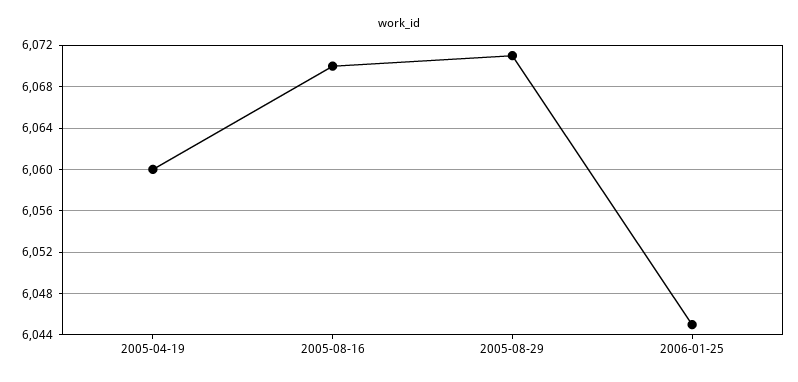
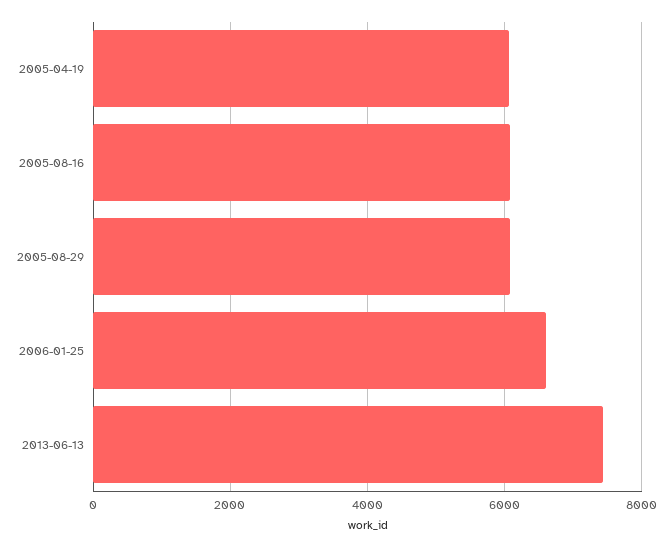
2006-01-25: 6045 -> 6600
2013-06-13: none -> 7400

